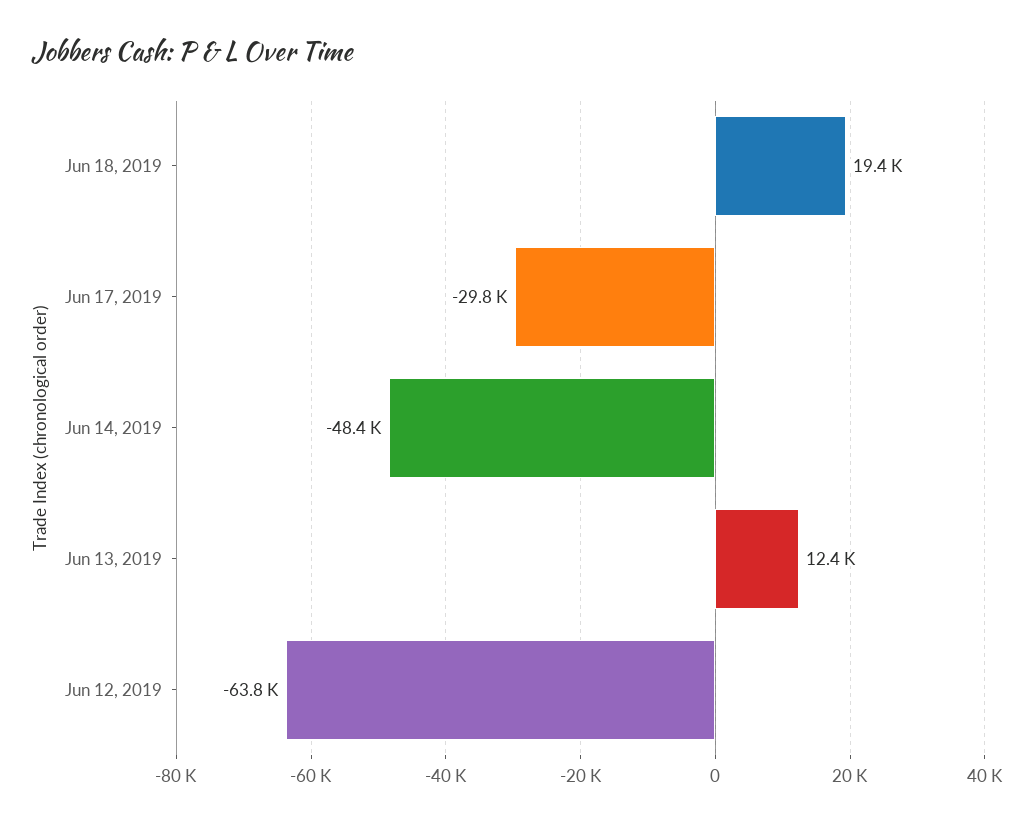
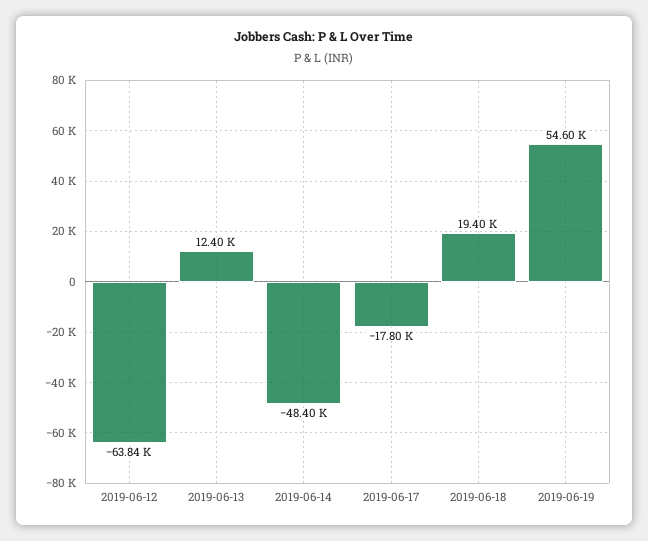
Jun 17, 2019: -29800 -> -17800
2019-06-19: none -> 54600

